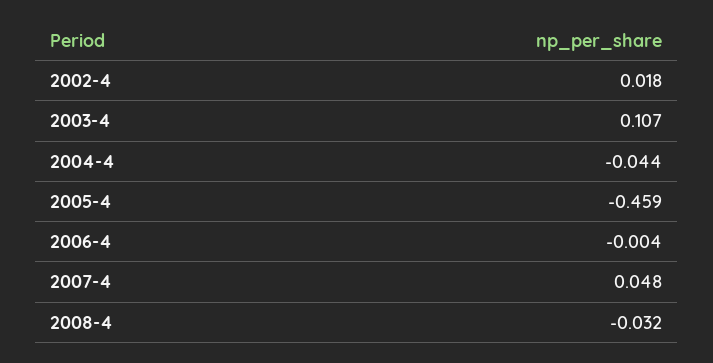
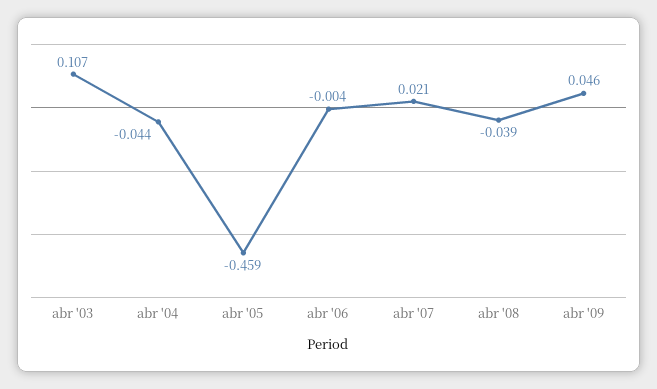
2002-4: 0.018 -> none
2007-4: 0.048 -> 0.021
2008-4: -0.032 -> -0.039
abr '09: none -> 0.046

